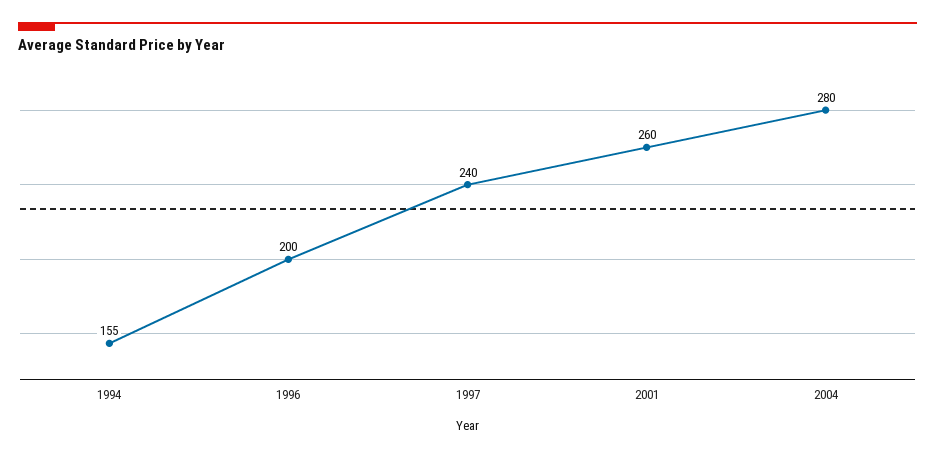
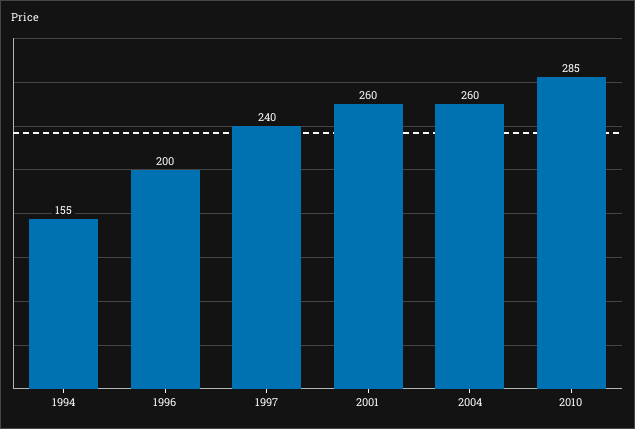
2004: 280 -> 260
2010: none -> 285

